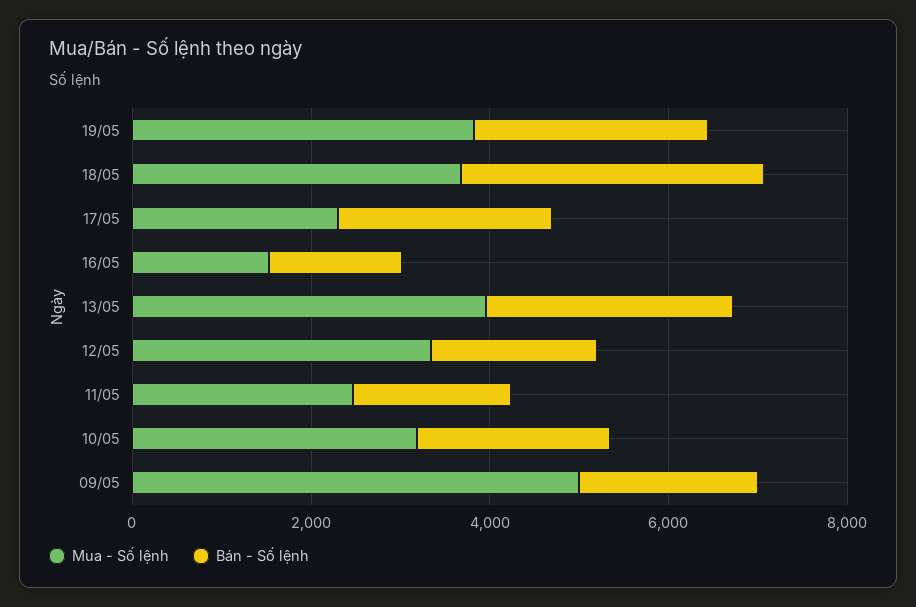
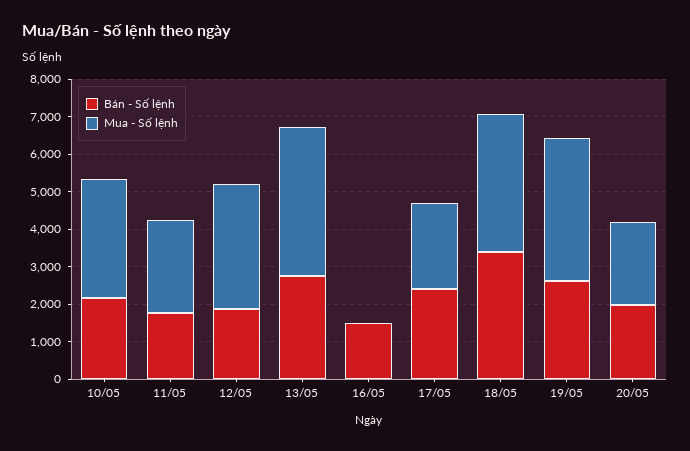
Mua - Số lệnh, 16/05: 1500 -> 0
Mua - Số lệnh, 09/05: 5000 -> none
Bán - Số lệnh, 09/05: 2000 -> none
Bán - Số lệnh, 20/05: none -> 2000
Mua - Số lệnh, 20/05: none -> 2250

